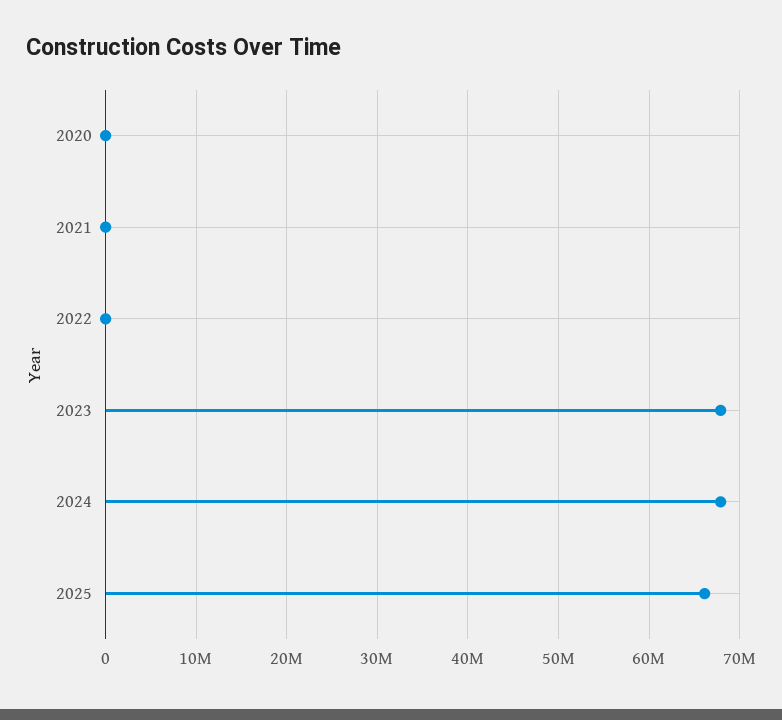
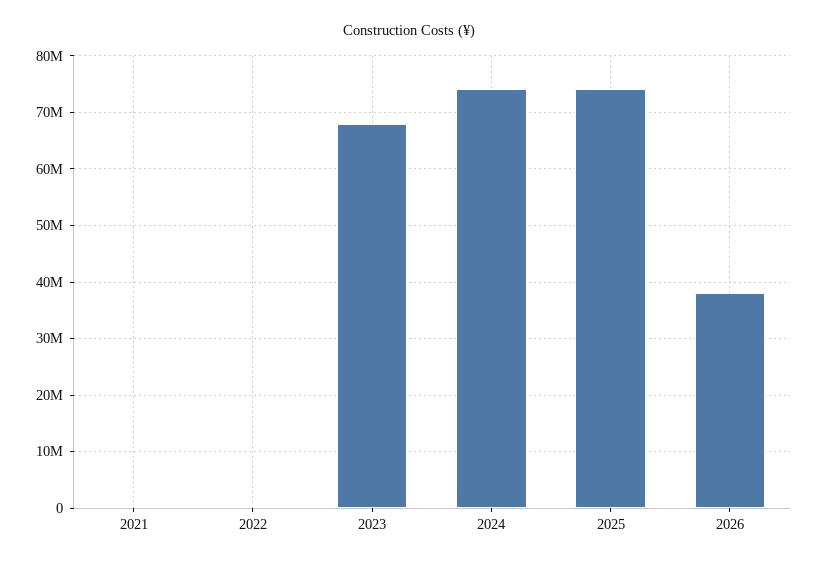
2020: 0 -> none
2024: 68000000 -> 74000000
2025: 66000000 -> 74000000
2026: none -> 38000000

